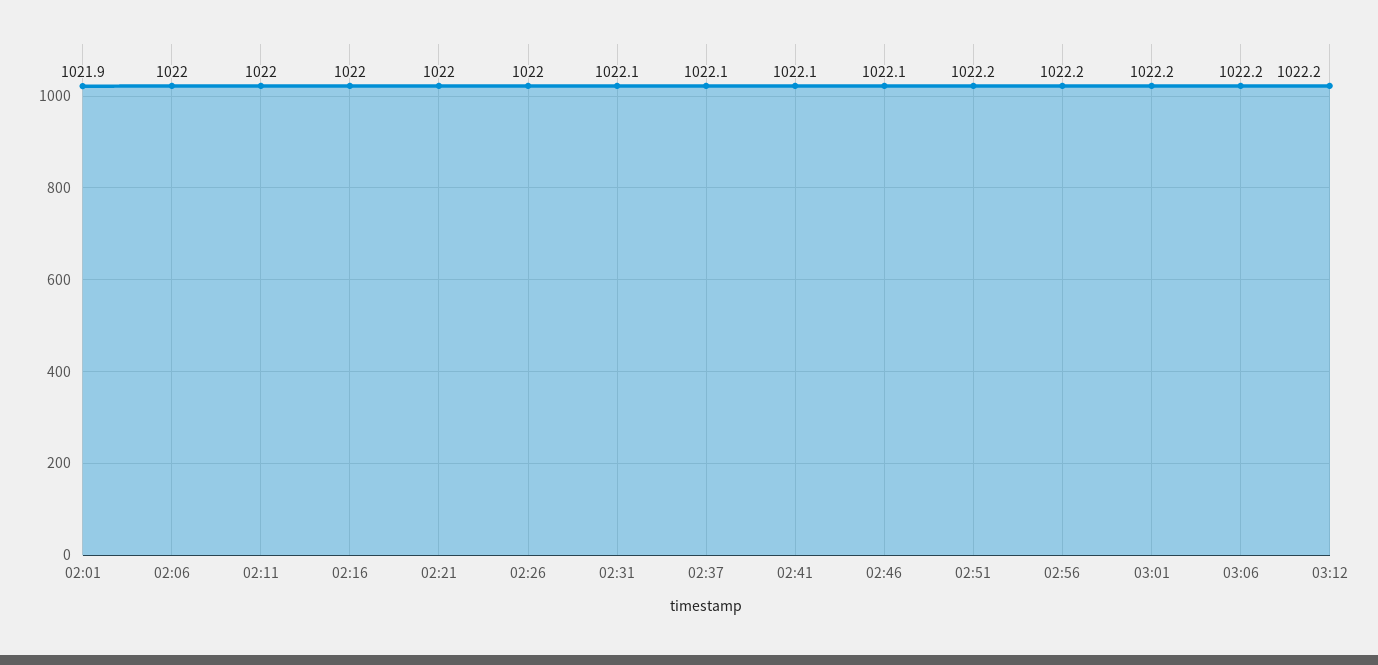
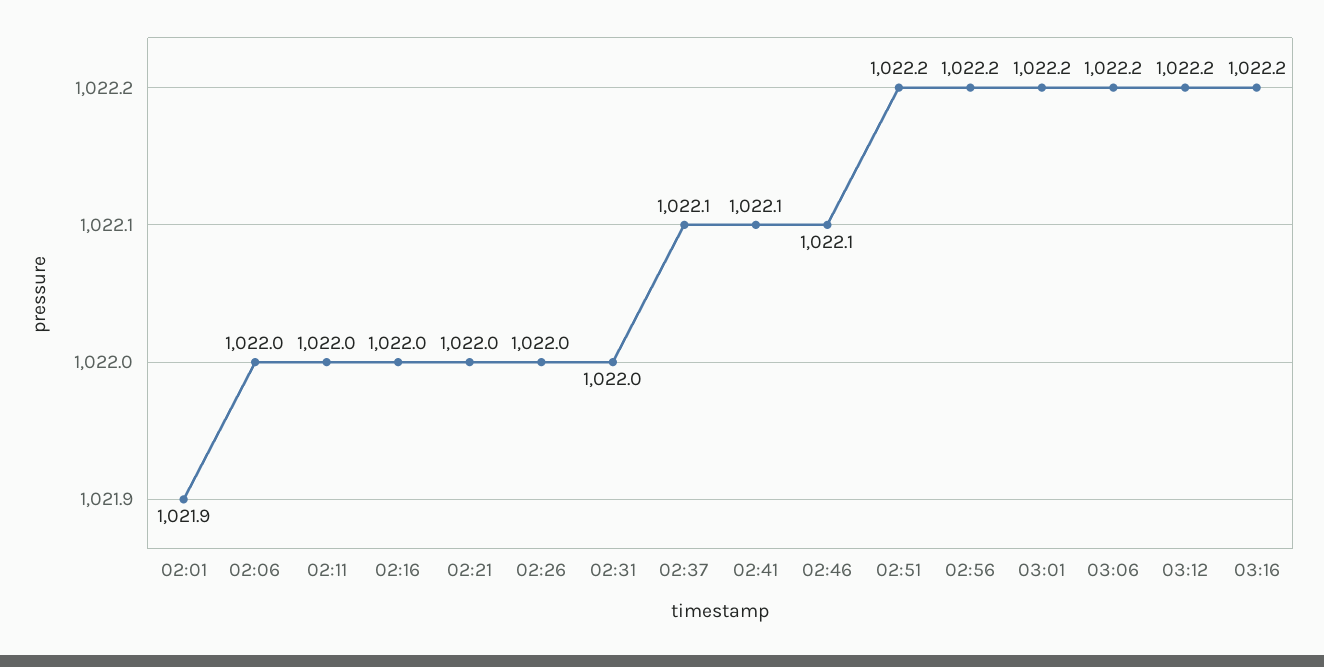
02:31: 1022.1 -> 1022
03:16: none -> 1022.2

